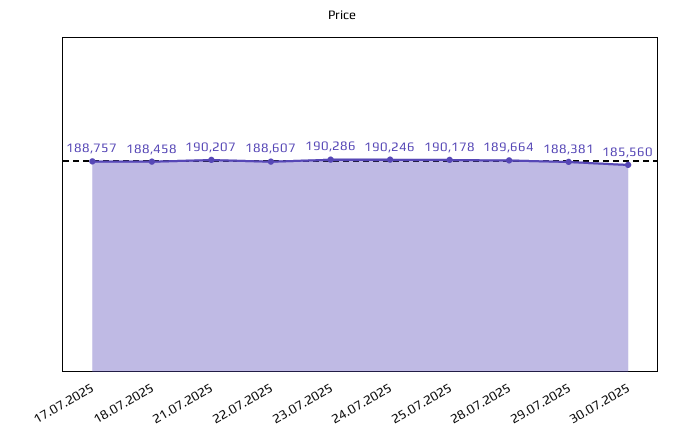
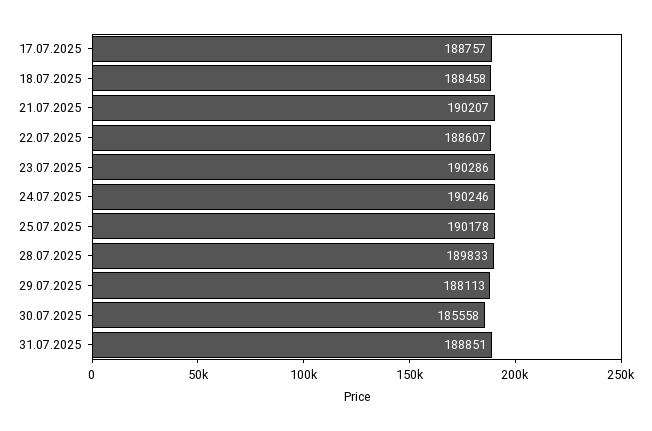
28.07.2025: 189664 -> 189833
29.07.2025: 188381 -> 188113
30.07.2025: 185560 -> 185558
31.07.2025: none -> 188851

